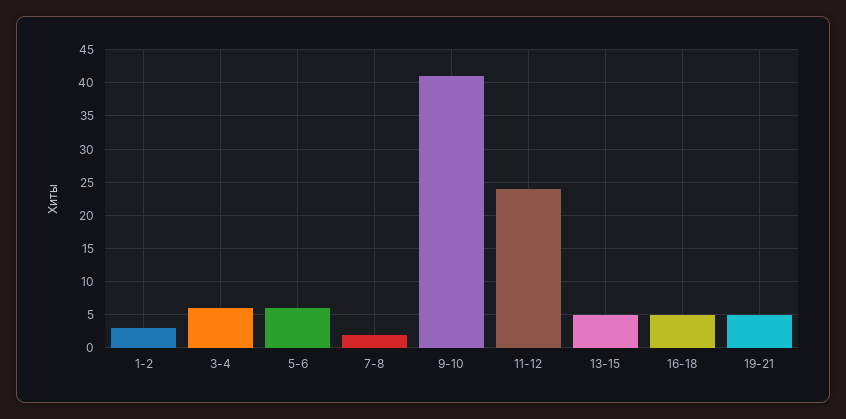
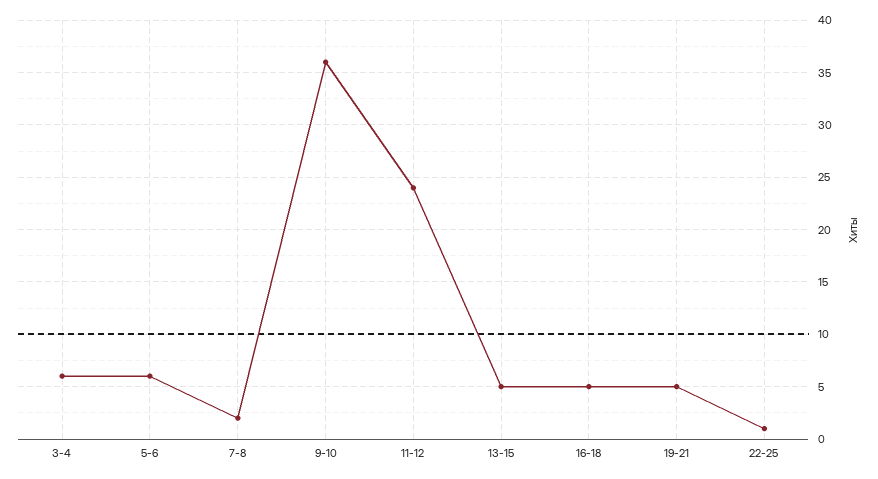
1-2: 3 -> none
9-10: 41 -> 36
22-25: none -> 1

